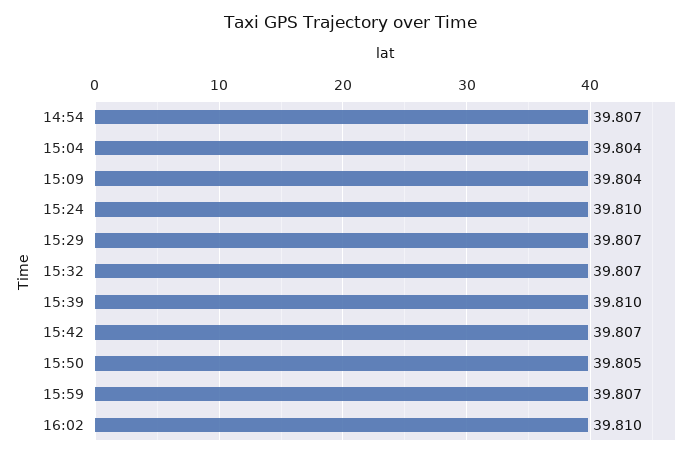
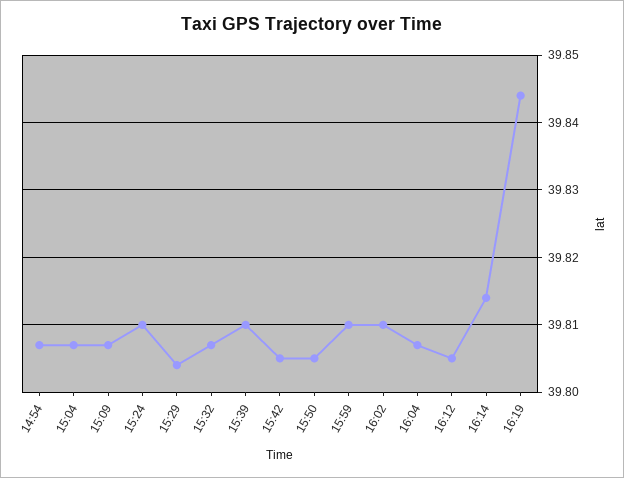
15:04: 39.804 -> 39.807
15:09: 39.804 -> 39.807
15:29: 39.807 -> 39.804
15:42: 39.807 -> 39.805
15:59: 39.807 -> 39.81
16:04: none -> 39.807
16:12: none -> 39.805
16:14: none -> 39.814
16:19: none -> 39.844

